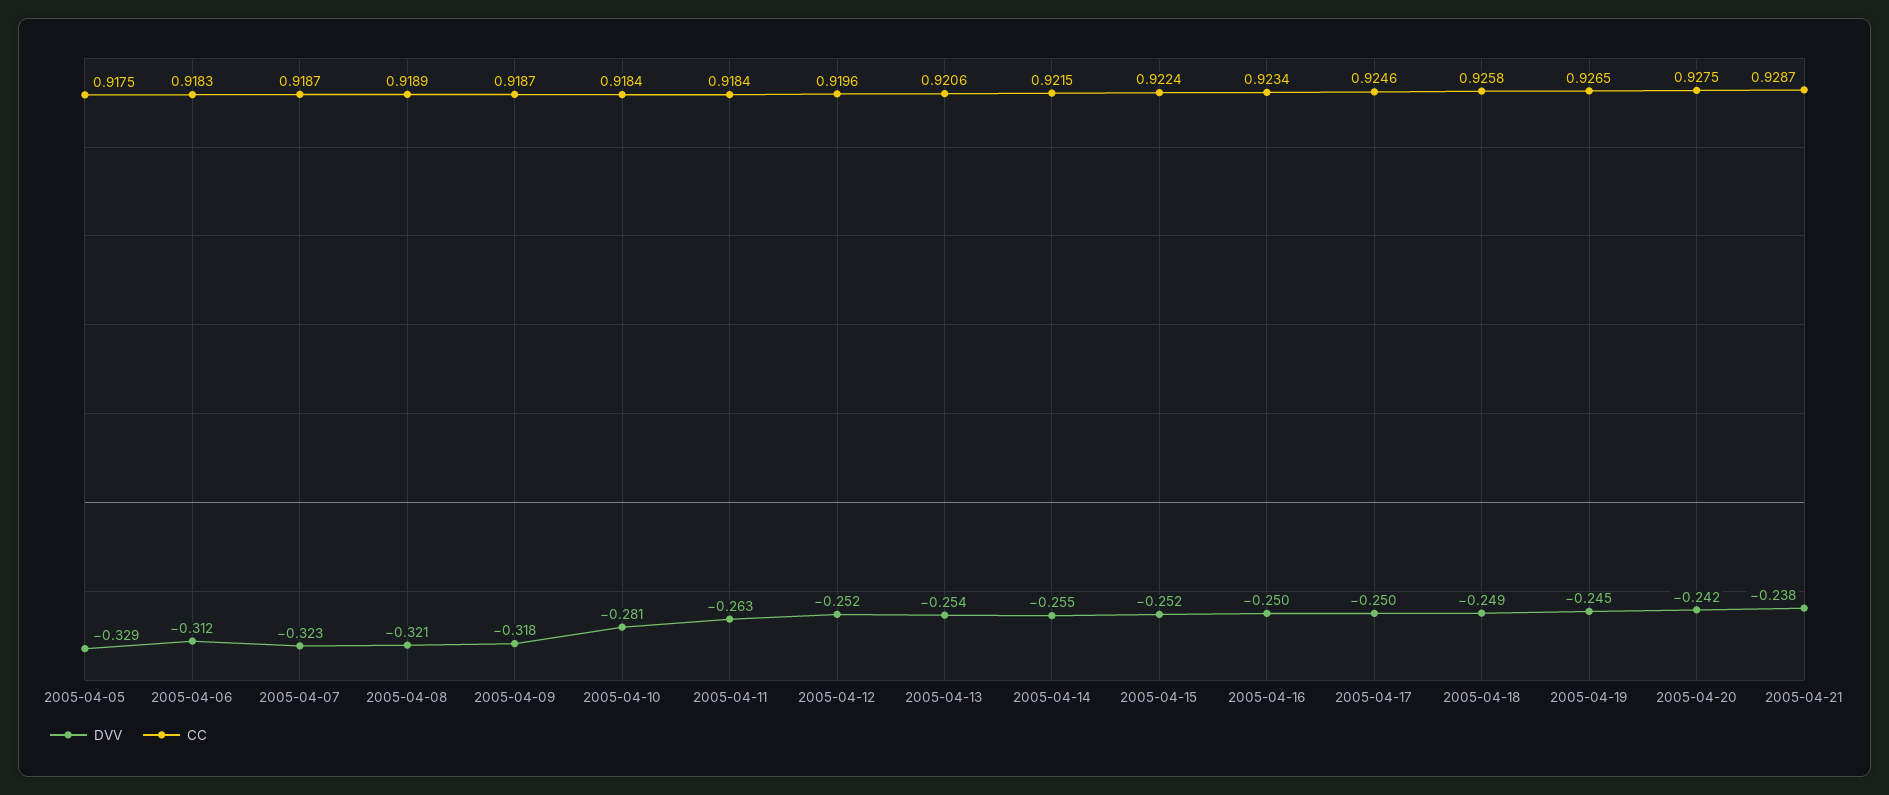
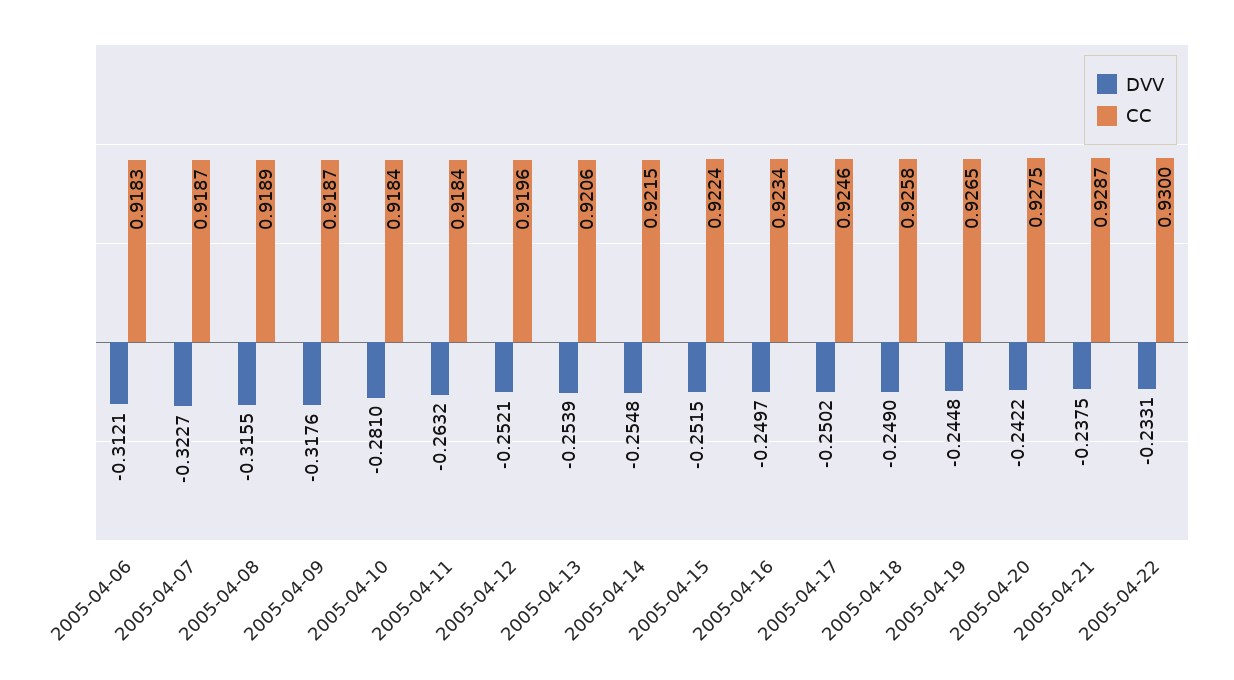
DVV, 2005-04-05: -0.329 -> none
CC, 2005-04-05: 0.9175 -> none
DVV, 2005-04-08: -0.321 -> -0.3155
DVV, 2005-04-22: none -> -0.2331
CC, 2005-04-22: none -> 0.93

